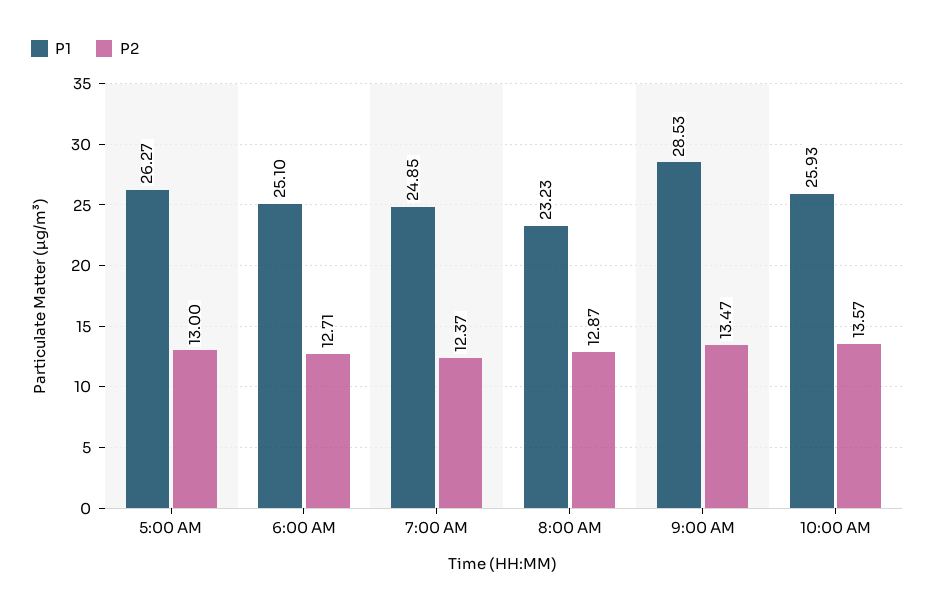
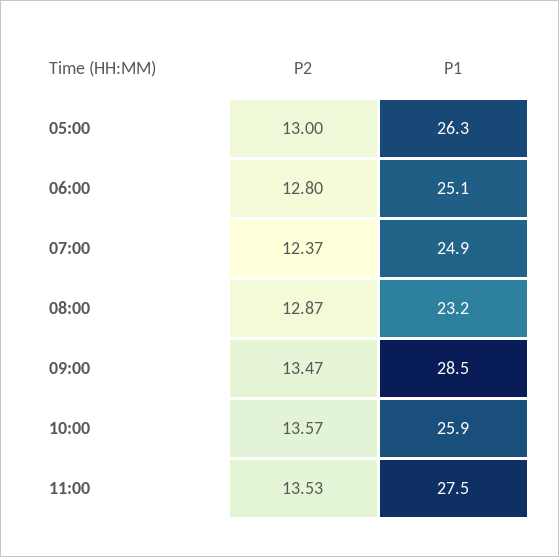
P2, 6:00 AM: 12.71 -> 12.8
P2, 11:00: none -> 13.53
P1, 11:00: none -> 27.5

